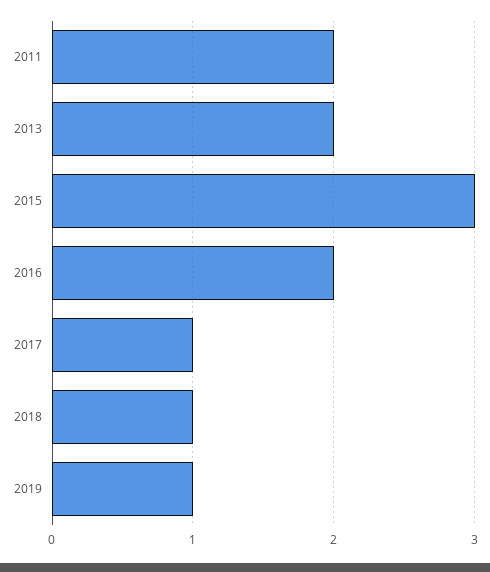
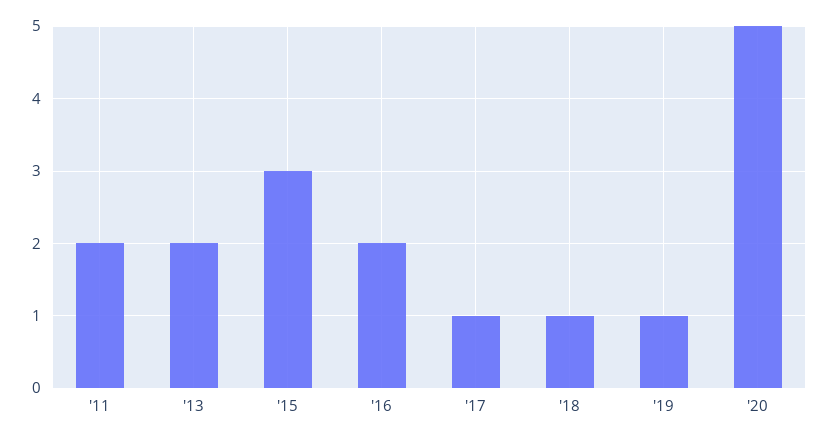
'20: none -> 5

